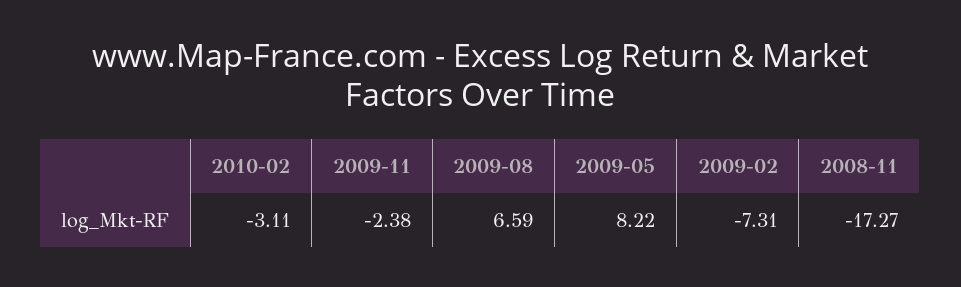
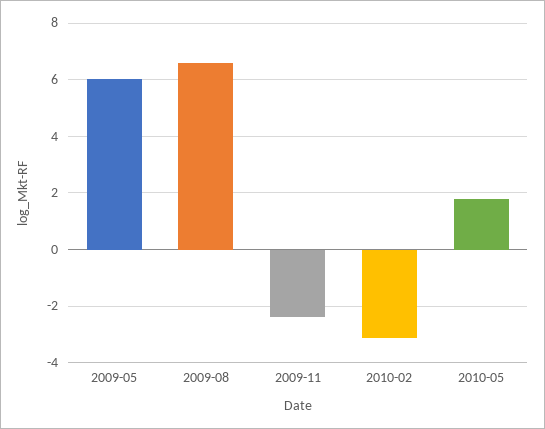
2009-05: 8.22 -> 6
2009-02: -7.31 -> none
2008-11: -17.27 -> none
2010-05: none -> 1.75

